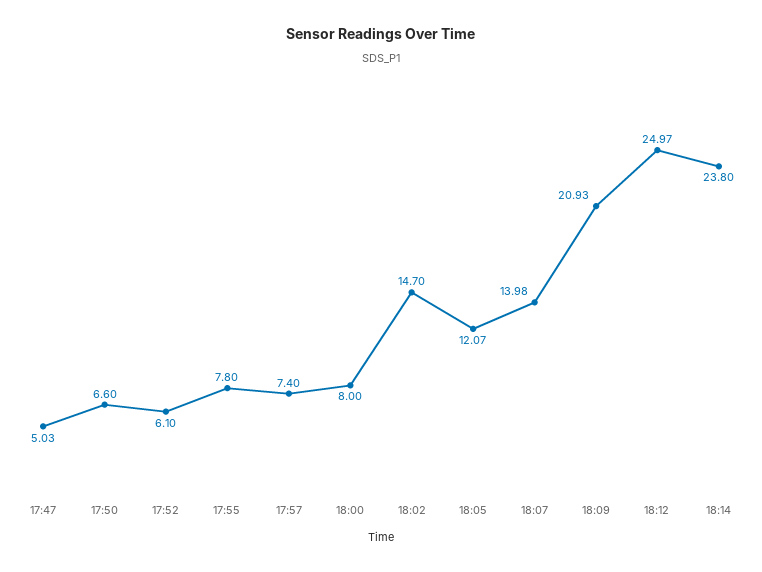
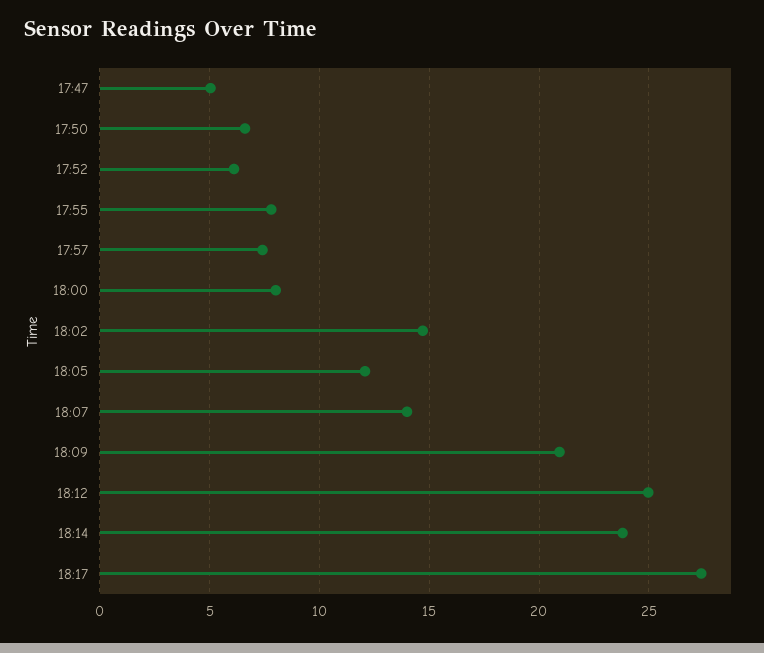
18:17: none -> 27.5

